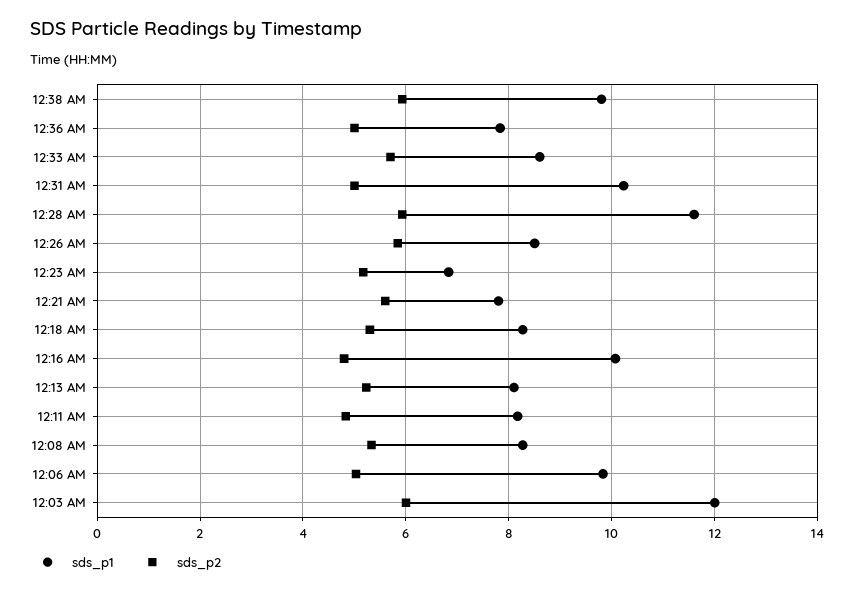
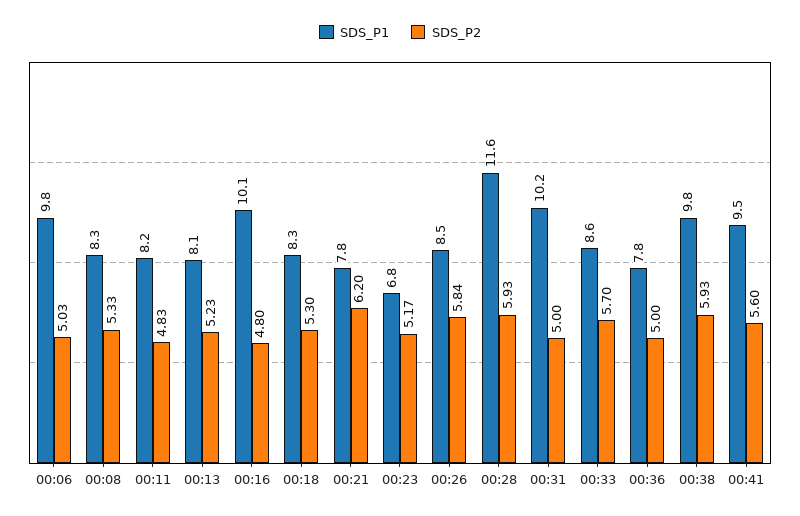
sds_p2, 12:21 AM: 5.6 -> 6.2
sds_p1, 12:03 AM: 12 -> none
sds_p2, 12:03 AM: 6 -> none
sds_p1, 00:41: none -> 9.5
sds_p2, 00:41: none -> 5.6

